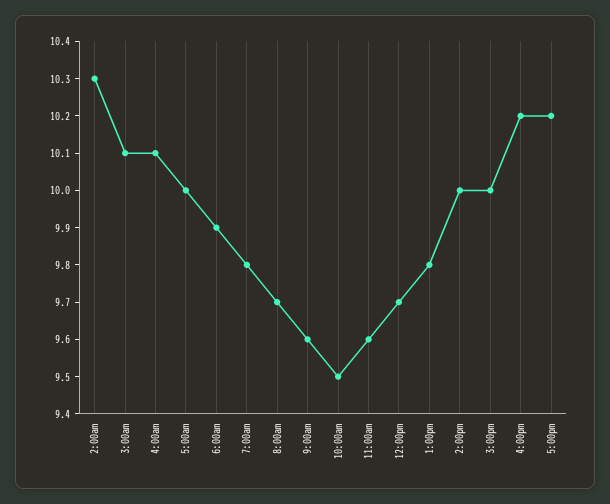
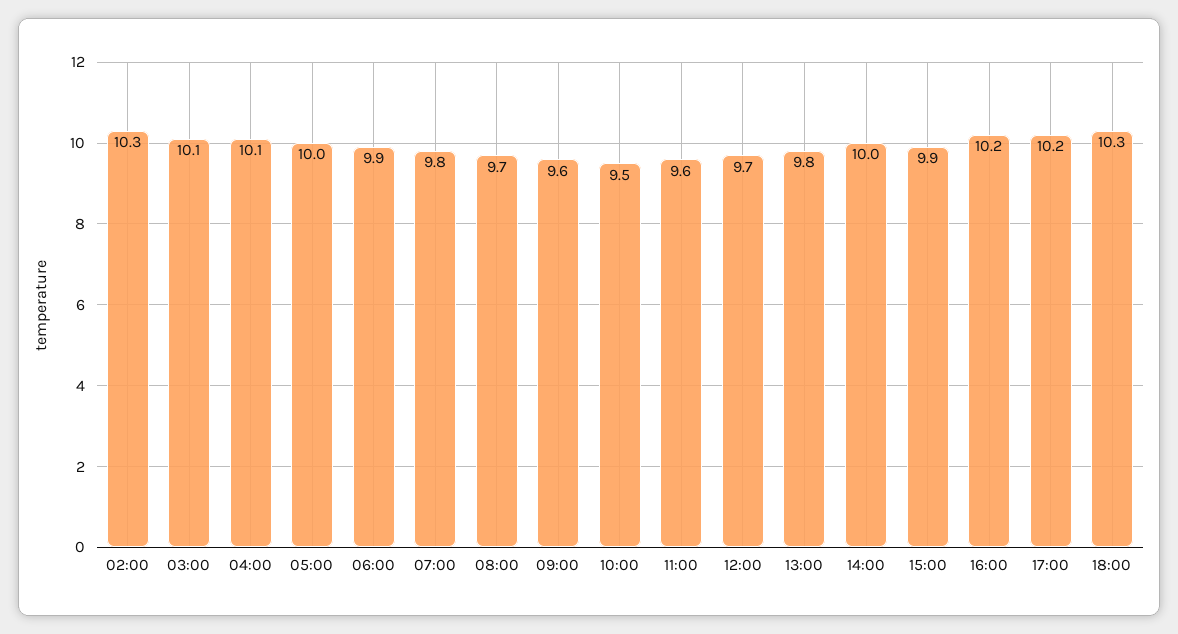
3:00pm: 10 -> 9.9
18:00: none -> 10.3

